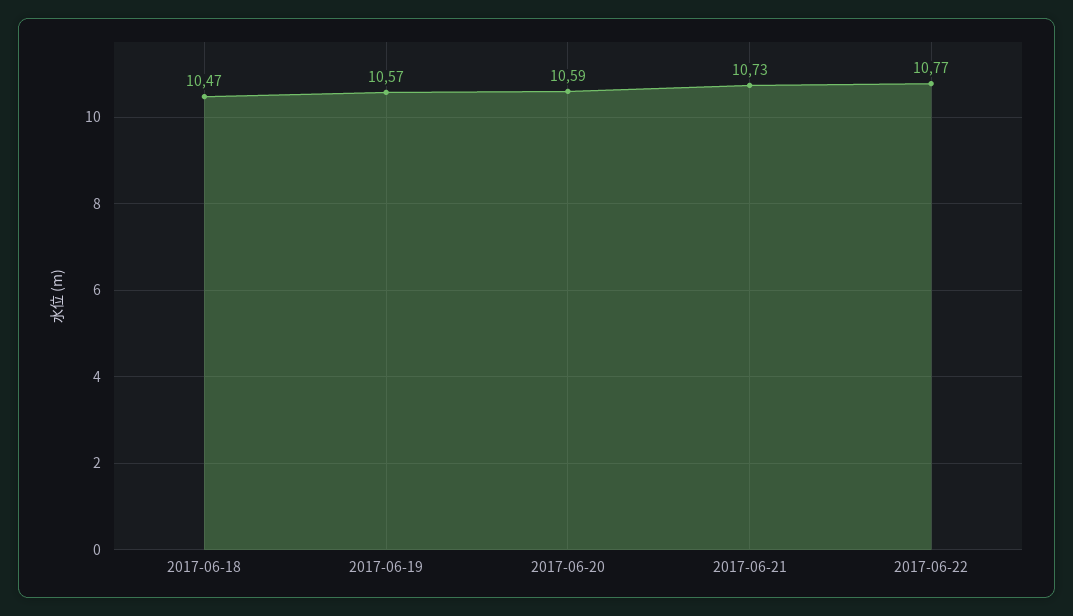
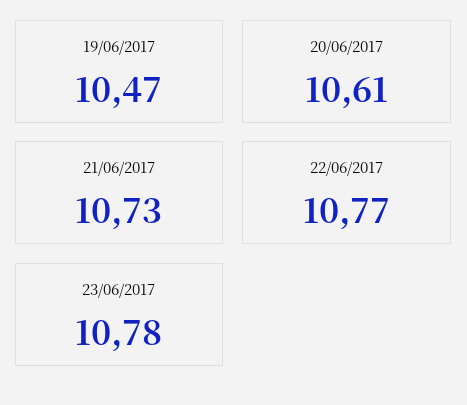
2017-06-18: 10.47 -> none
2017-06-19: 10.57 -> 10.47
2017-06-20: 10.59 -> 10.61
23/06/2017: none -> 10.78

